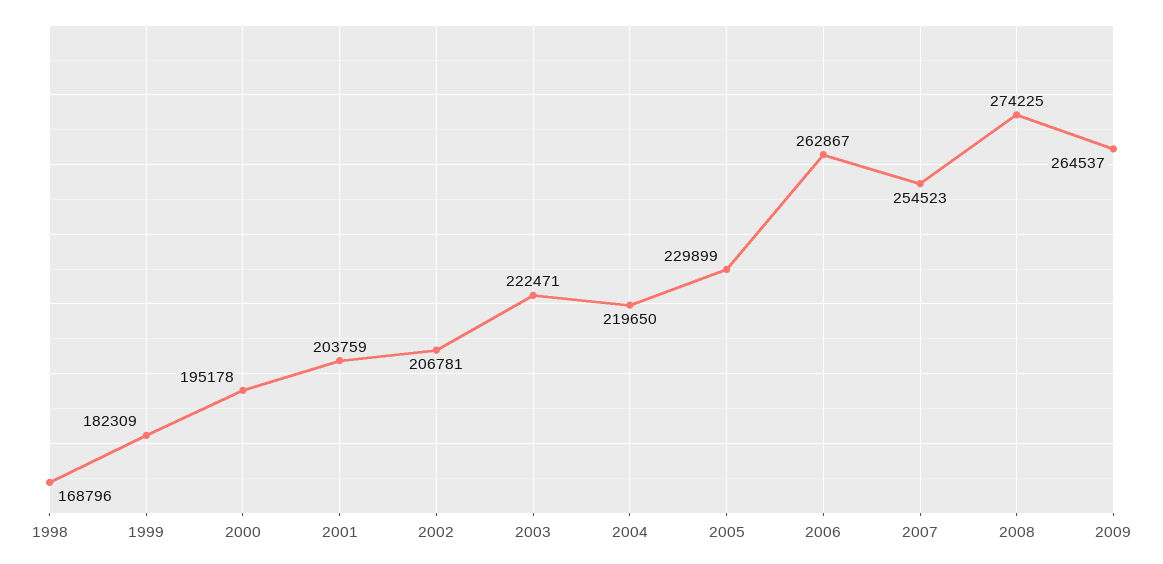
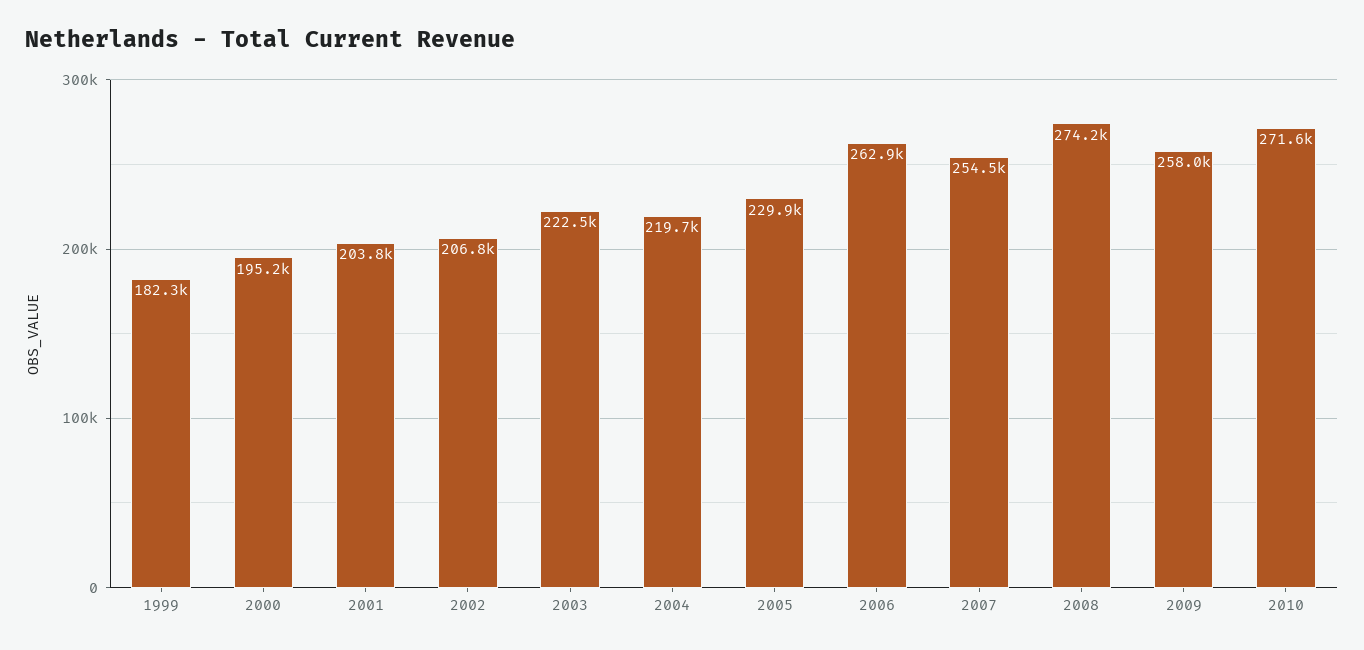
1998: 168796 -> none
2009: 264537 -> 258000
2010: none -> 271600

